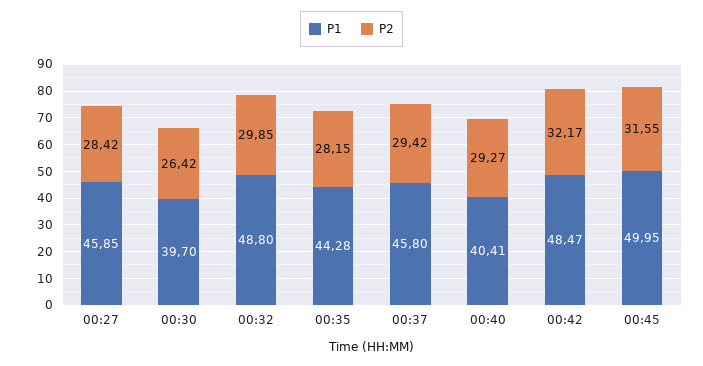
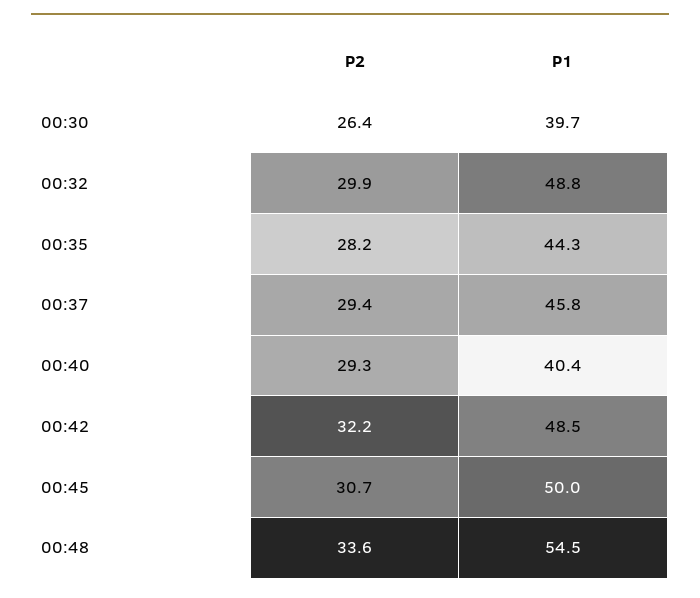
P1, 00:27: 45.85 -> none
P2, 00:27: 28.42 -> none
P2, 00:45: 31.55 -> 30.7
P2, 00:48: none -> 33.6
P1, 00:48: none -> 54.5

